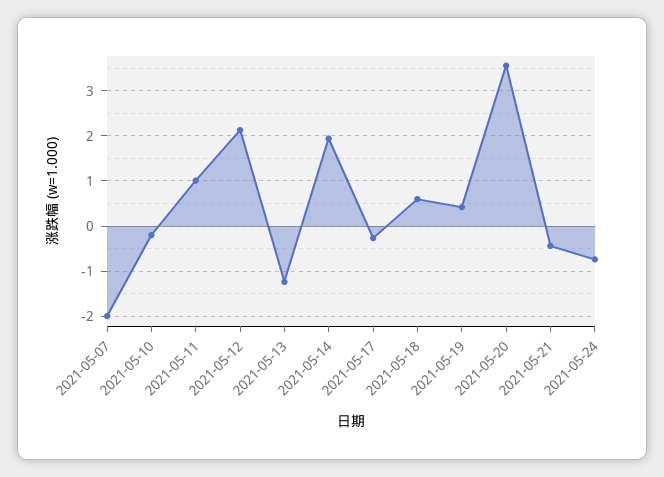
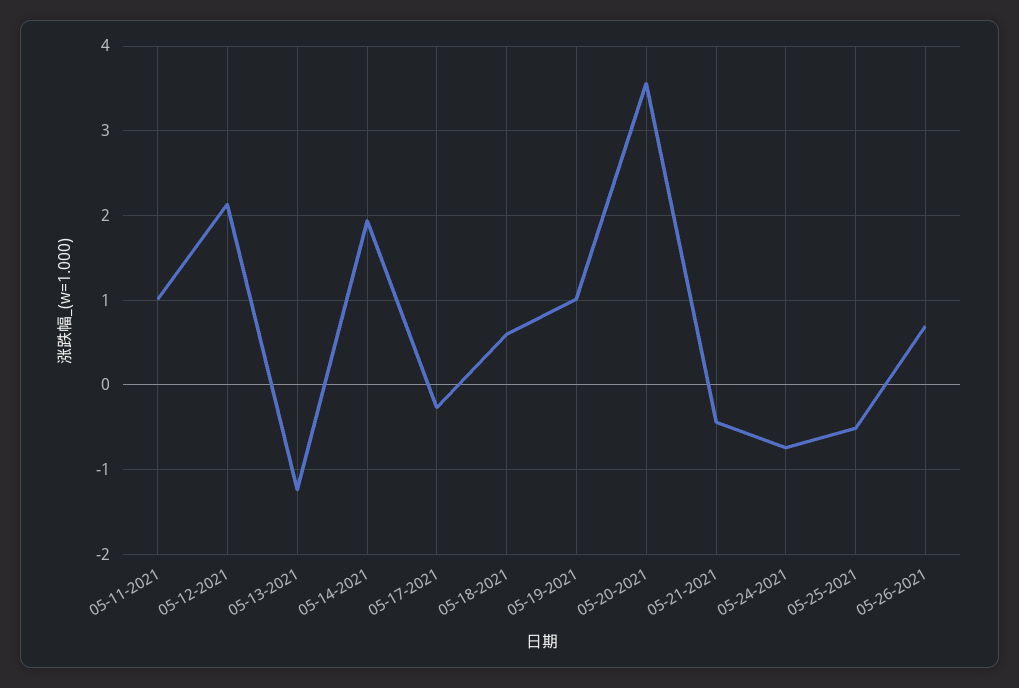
2021-05-07: -2 -> none
2021-05-10: -0.2 -> none
2021-05-19: 0.4 -> 1
05-25-2021: none -> -0.5
05-26-2021: none -> 0.7

